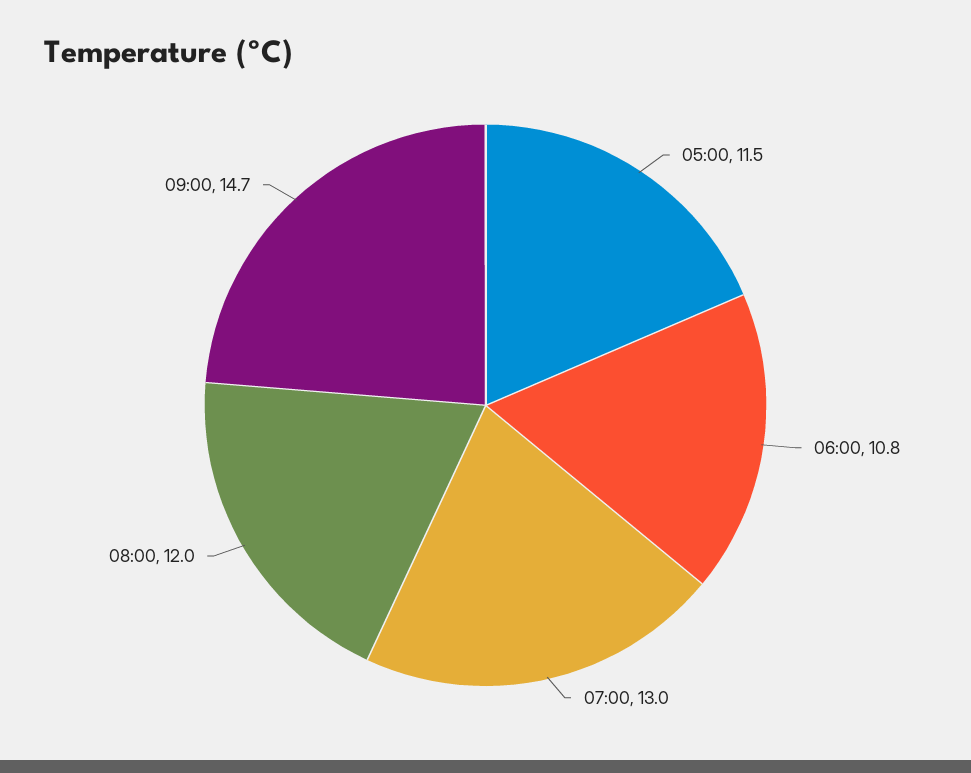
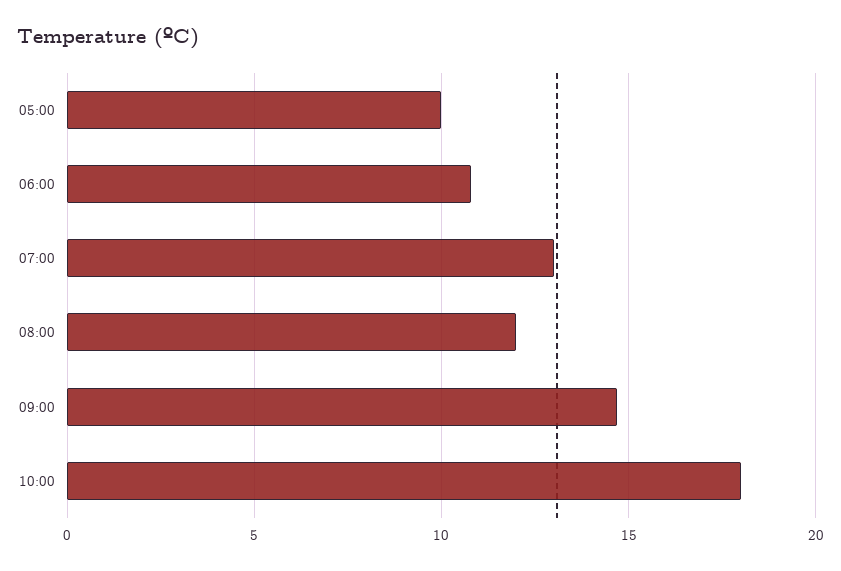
05:00: 11.5 -> 10
10:00: none -> 18

